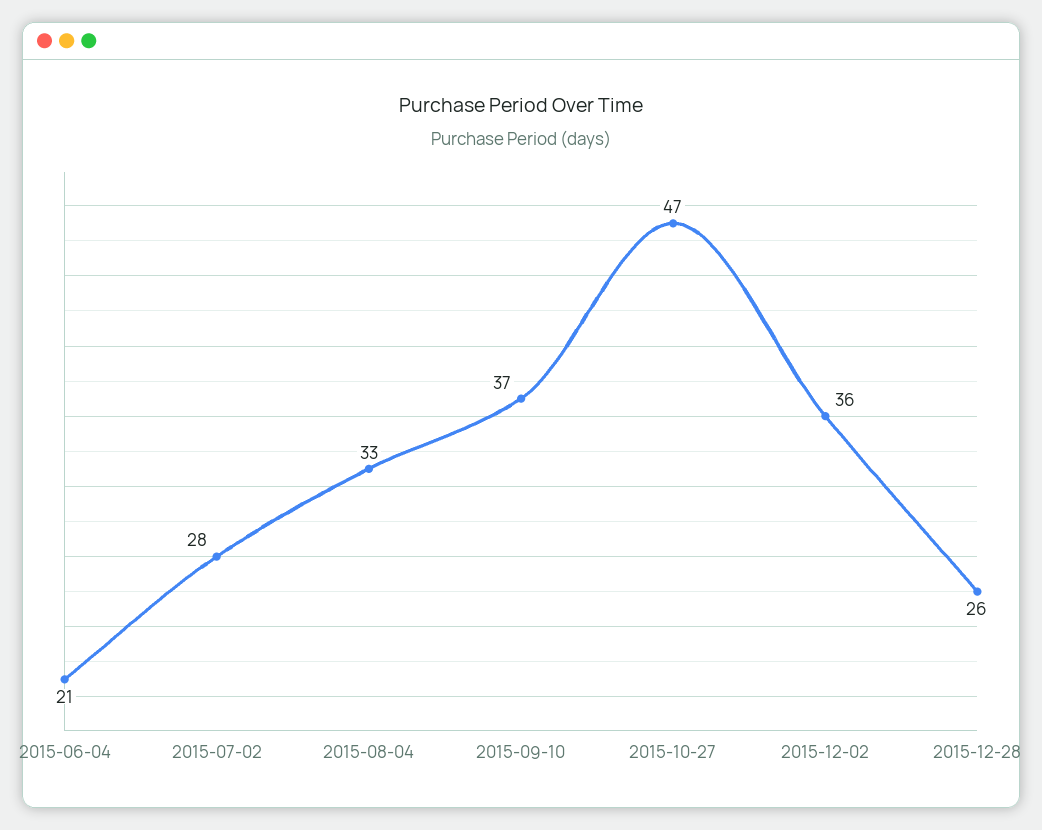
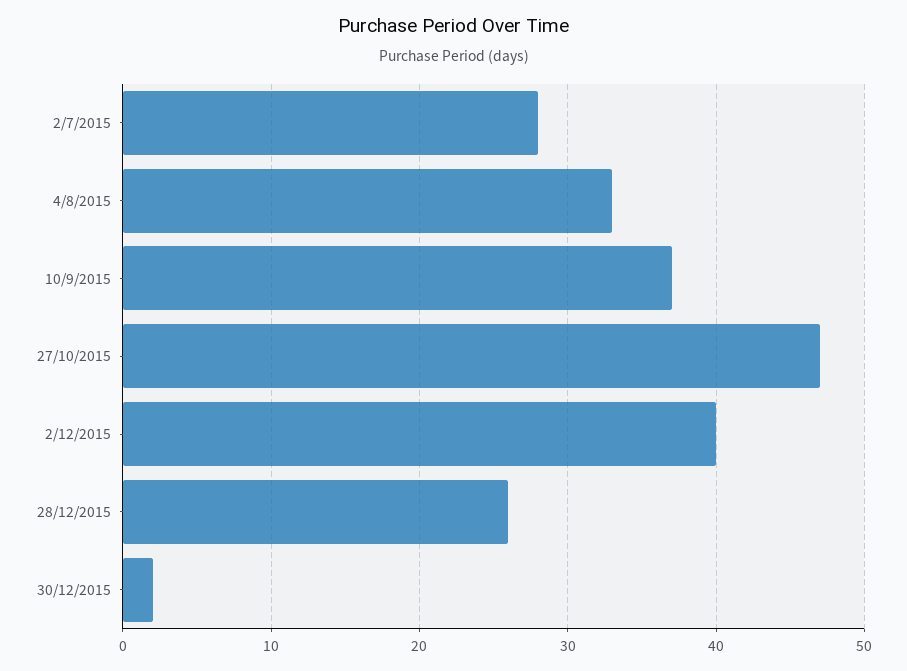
2015-06-04: 21 -> none
2015-12-02: 36 -> 40
30/12/2015: none -> 2

